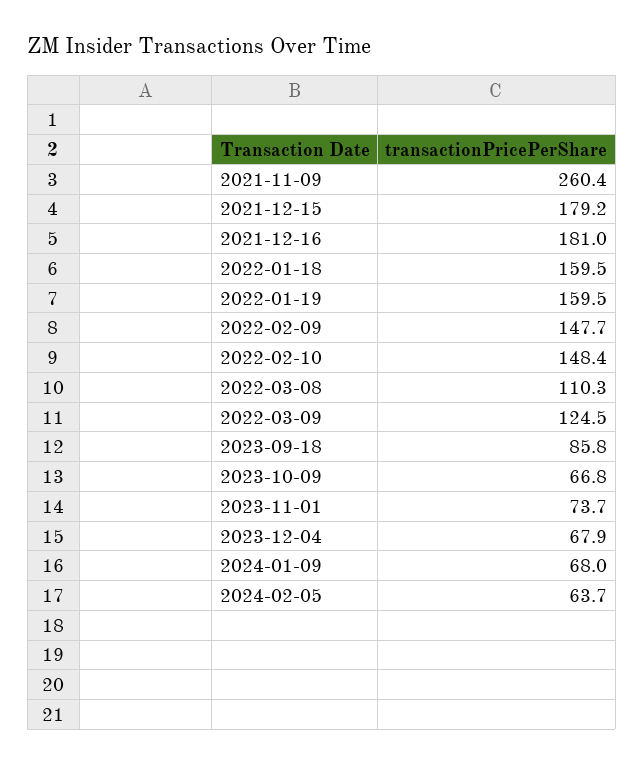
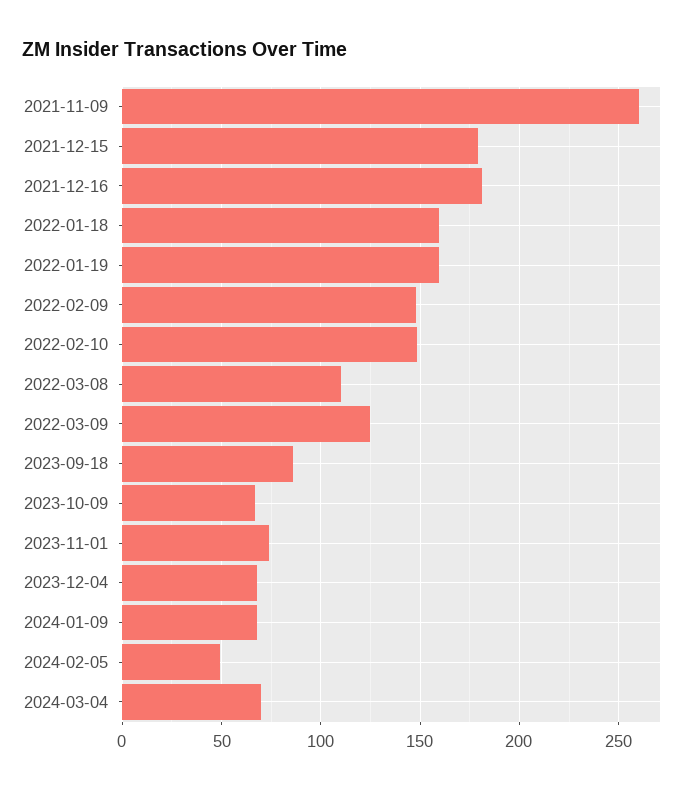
2024-02-05: 63.7 -> 50
2024-03-04: none -> 70

